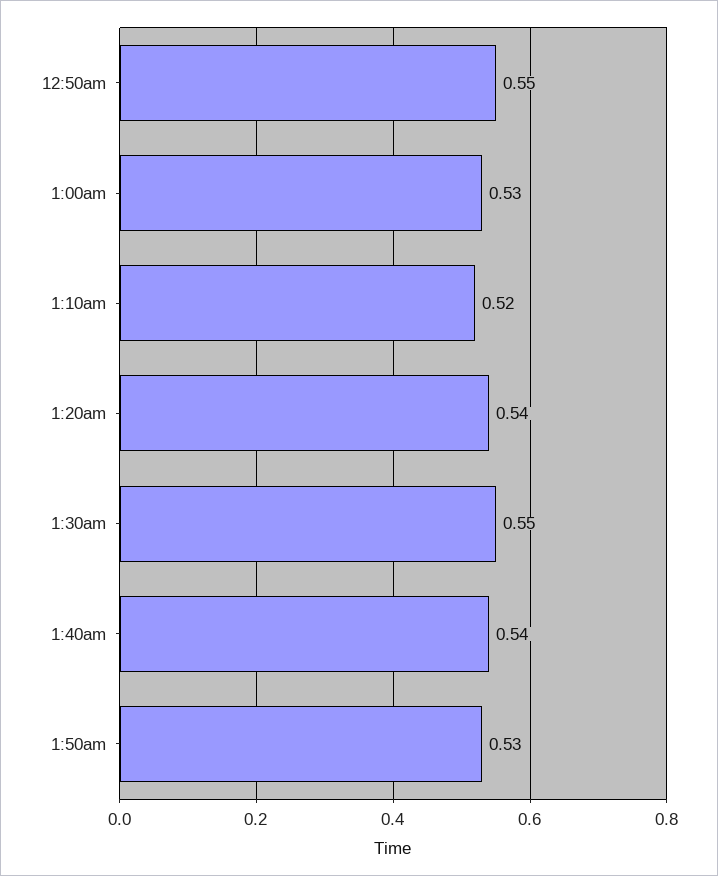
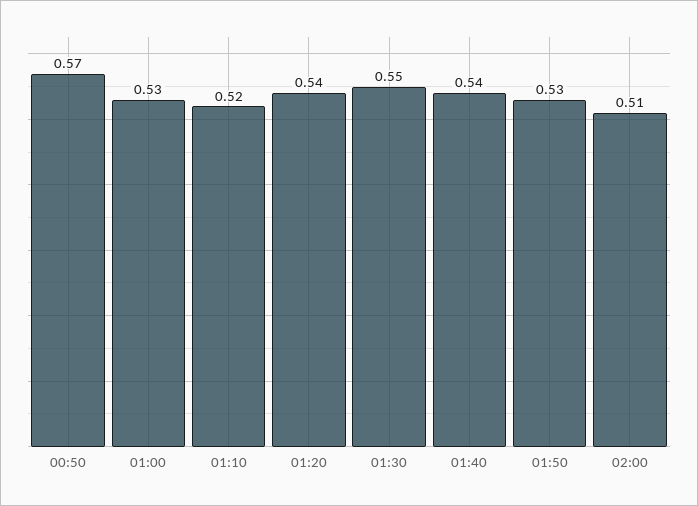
12:50am: 0.55 -> 0.57
02:00: none -> 0.51

